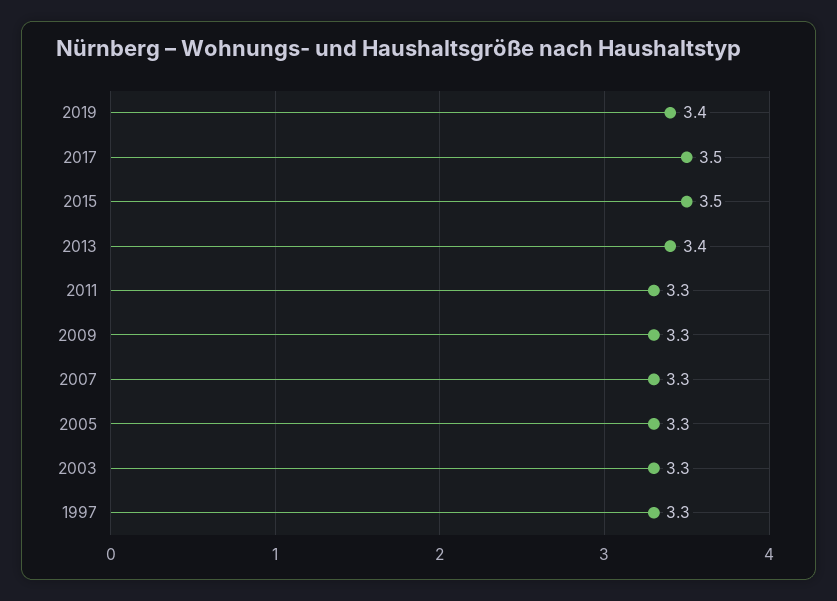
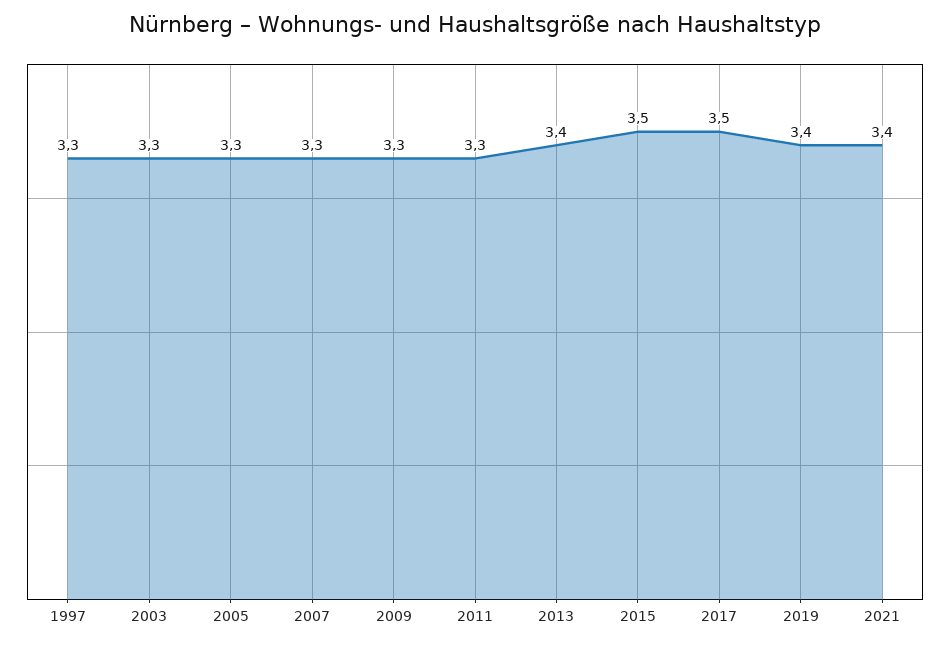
2021: none -> 3.4

